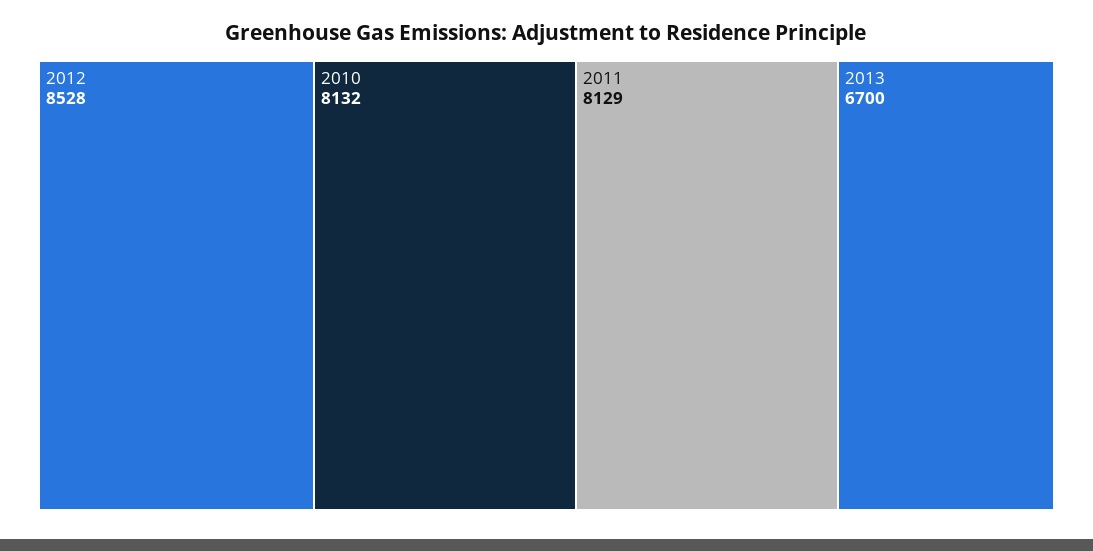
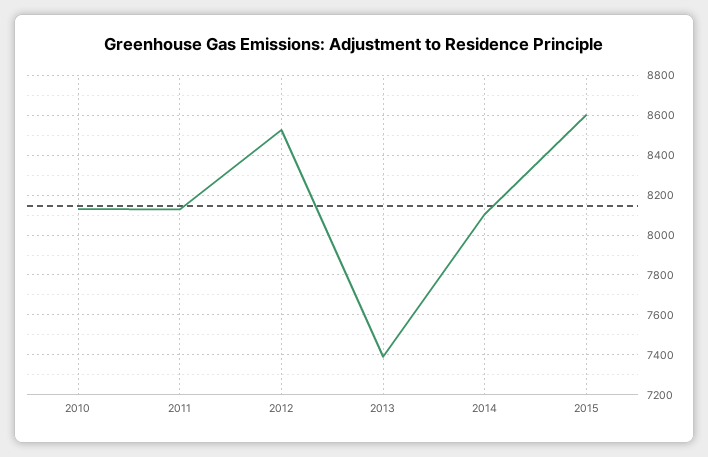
2013: 6700 -> 7400
2014: none -> 8100
2015: none -> 8600

